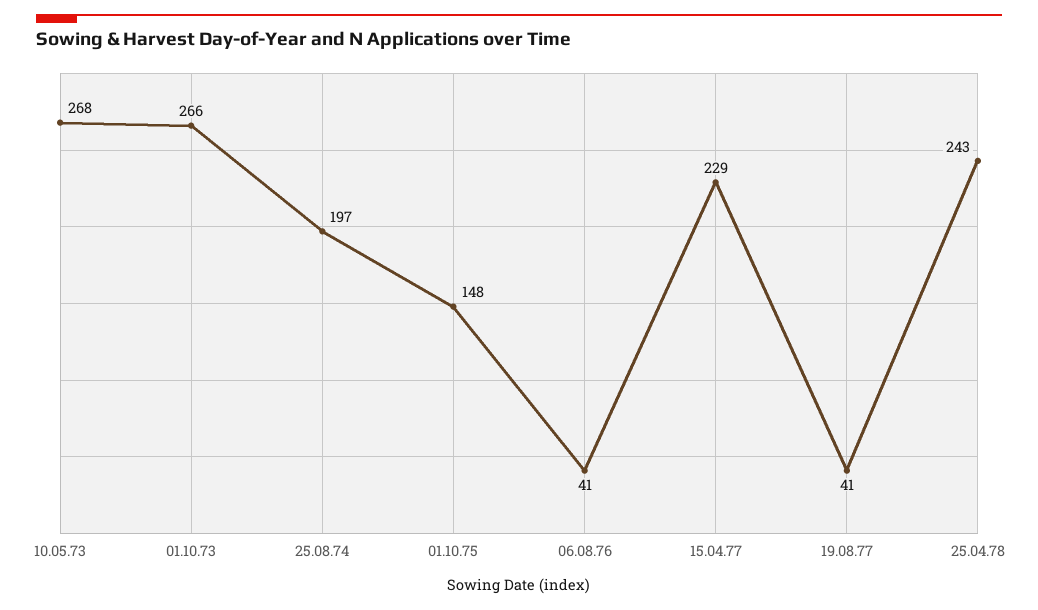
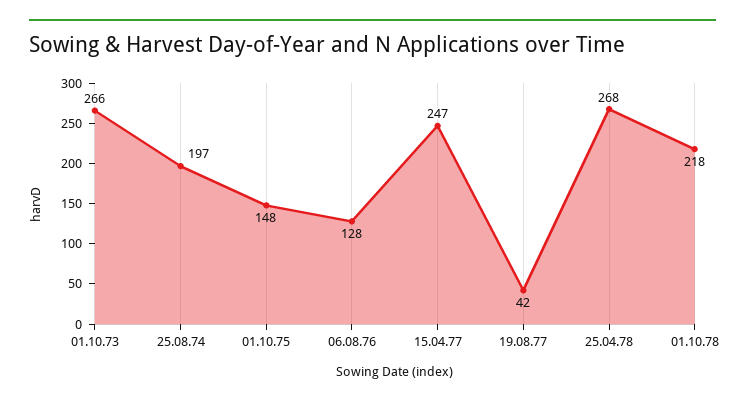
10.05.73: 268 -> none
06.08.76: 41 -> 128
15.04.77: 229 -> 247
19.08.77: 41 -> 42
25.04.78: 243 -> 268
01.10.78: none -> 218

